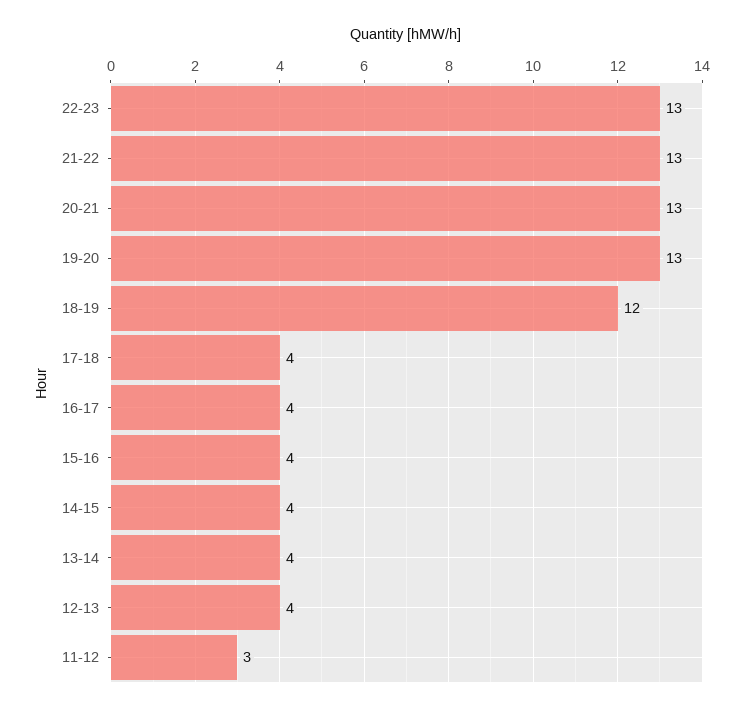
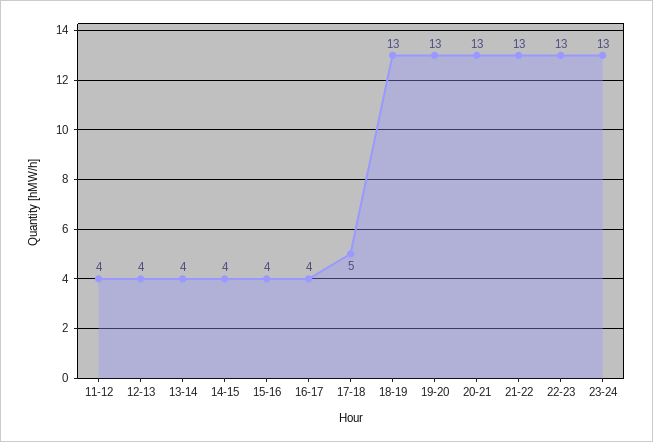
18-19: 12 -> 13
17-18: 4 -> 5
11-12: 3 -> 4
23-24: none -> 13

